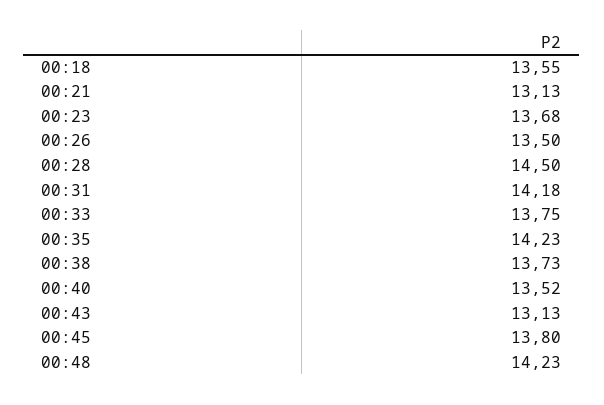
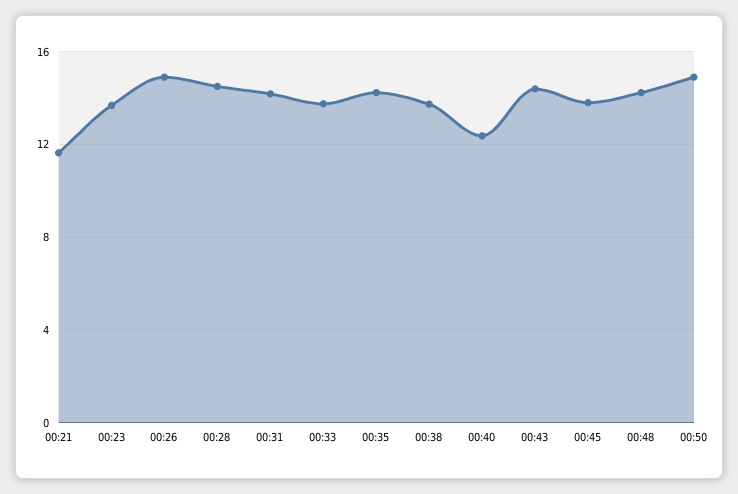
00:18: 13.55 -> none
00:21: 13.13 -> 11.5
00:26: 13.5 -> 15
00:40: 13.52 -> 12.5
00:43: 13.13 -> 14.5
00:50: none -> 15

